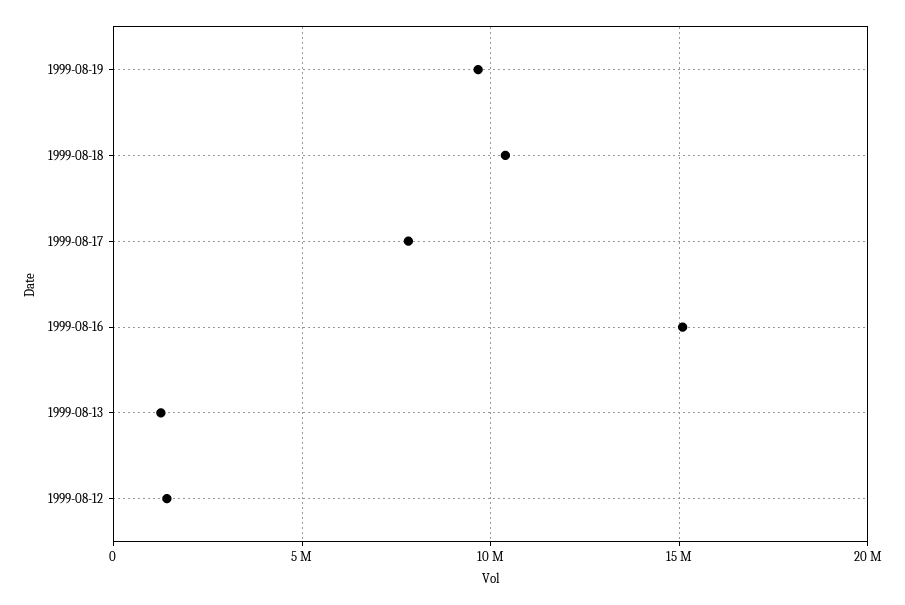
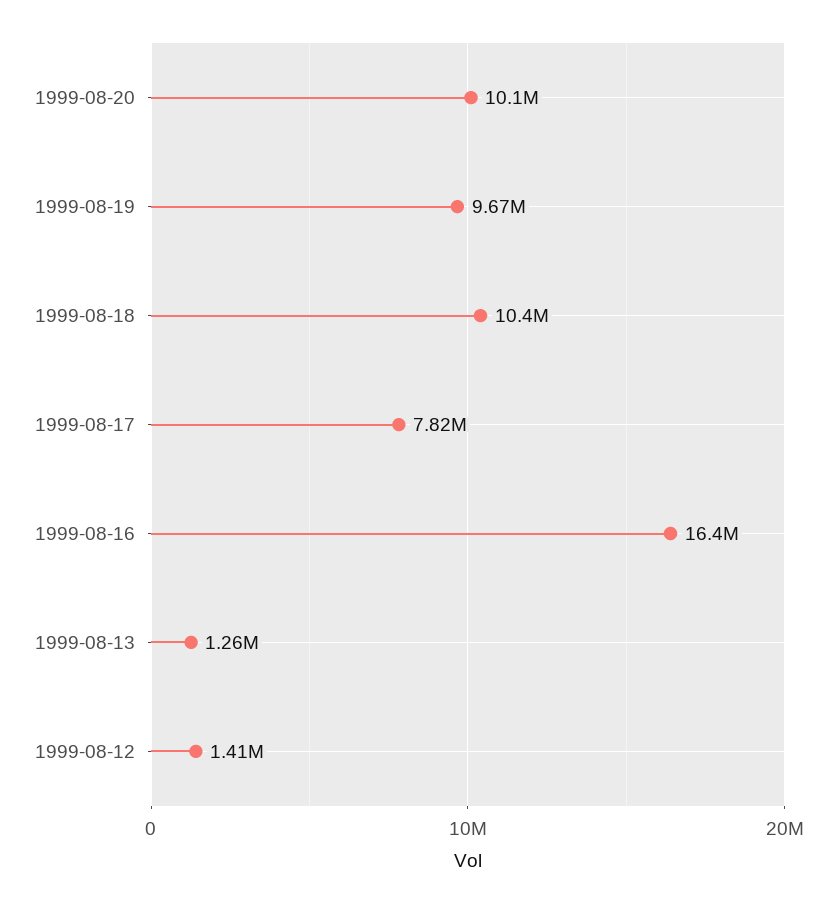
1999-08-16: 15000000 -> 16400000
1999-08-20: none -> 10100000

